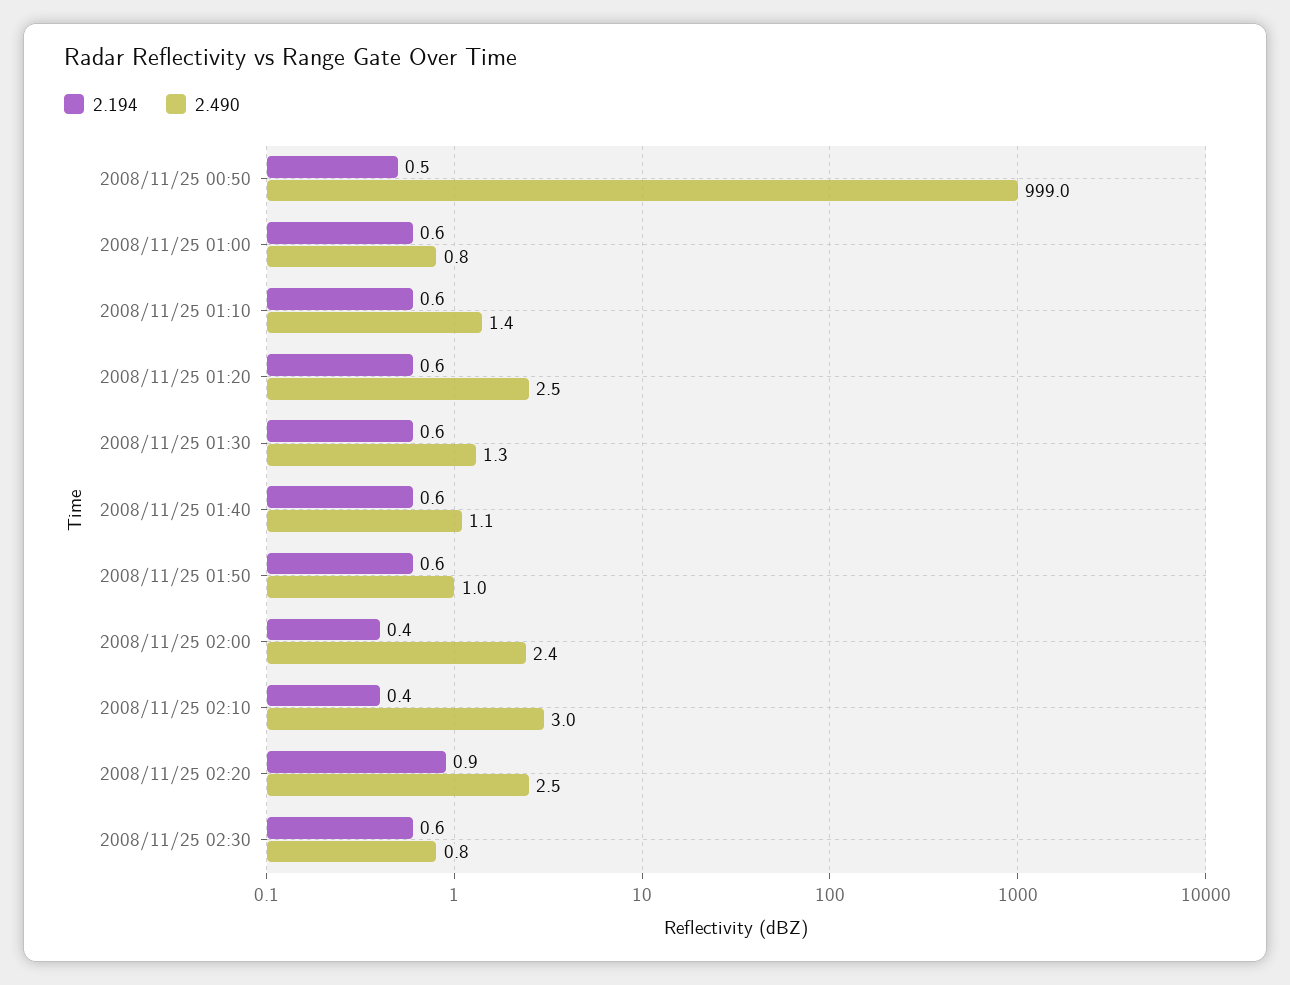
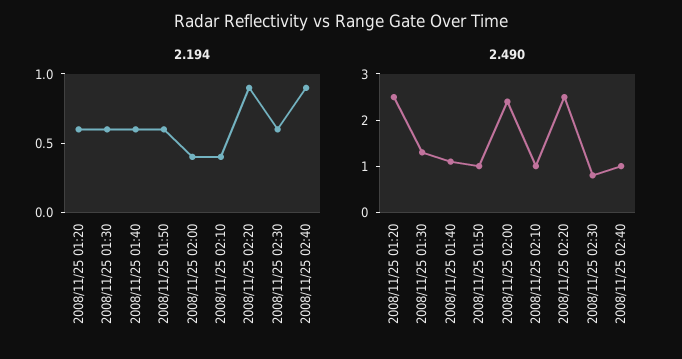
2.194, 2008/11/25 00:50: 0.5 -> none
2.490, 2008/11/25 00:50: 999 -> none
2.194, 2008/11/25 01:00: 0.6 -> none
2.490, 2008/11/25 01:00: 0.8 -> none
2.194, 2008/11/25 01:10: 0.6 -> none
2.490, 2008/11/25 01:10: 1.4 -> none
2.490, 2008/11/25 02:10: 3 -> 1
2.194, 2008/11/25 02:40: none -> 0.9
2.490, 2008/11/25 02:40: none -> 1

